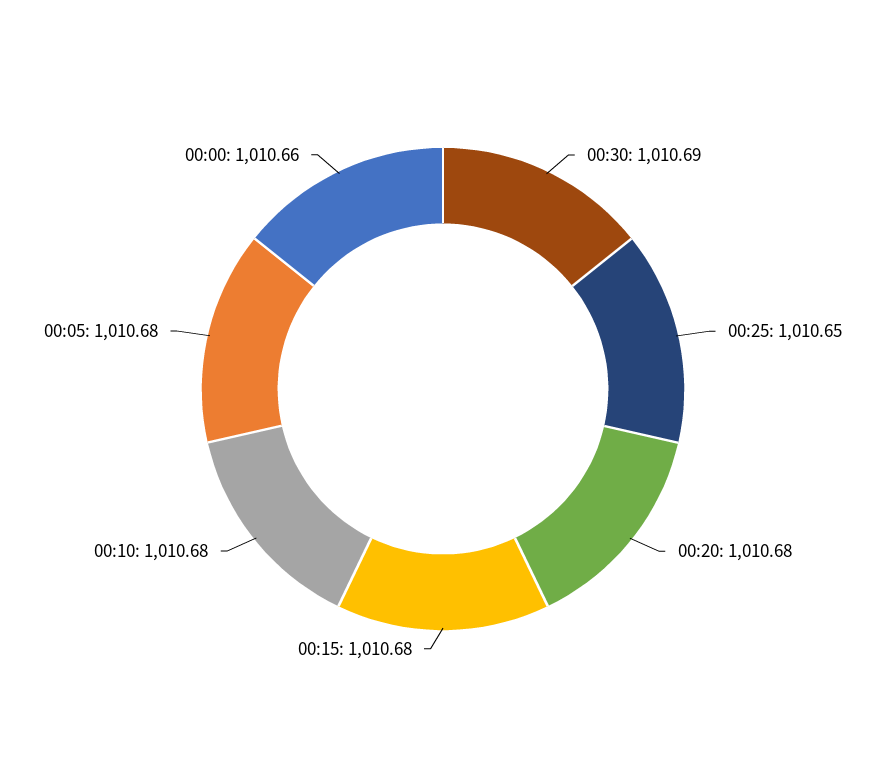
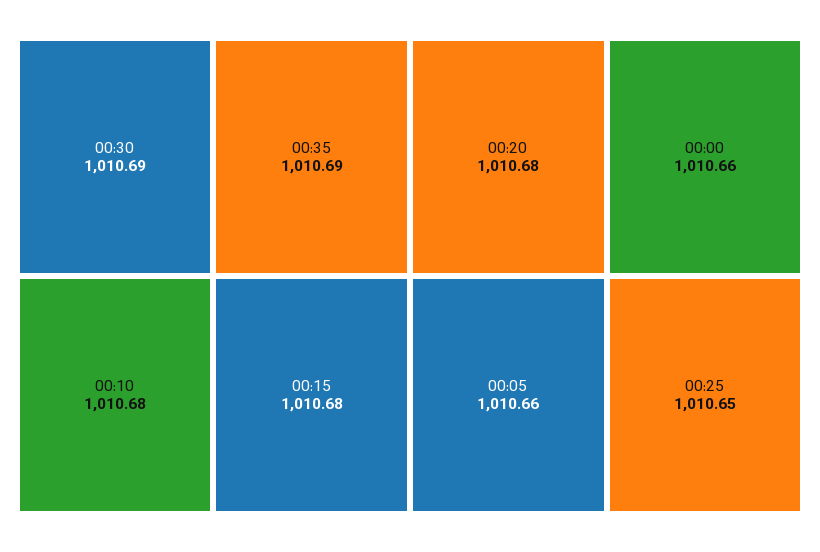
00:05: 1010.68 -> 1010.66
00:35: none -> 1010.69

